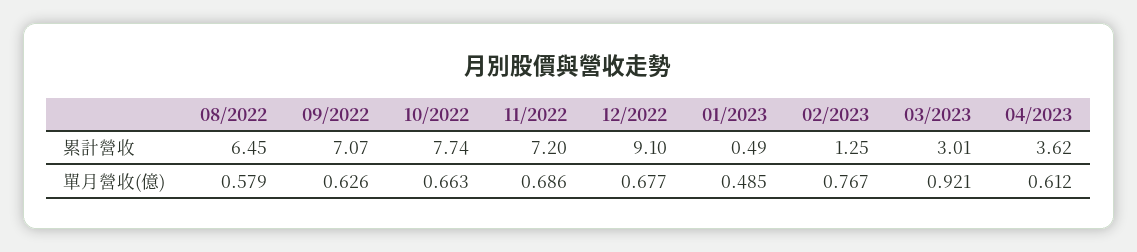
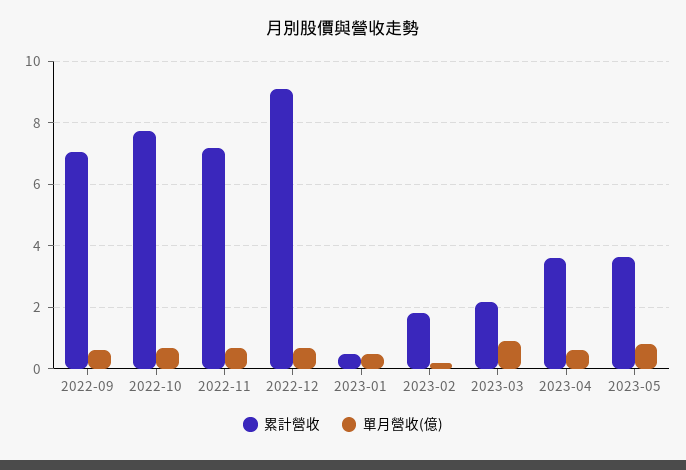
累計營收, 08/2022: 6.45 -> none
累計營收, 02/2023: 1.25 -> 1.8
累計營收, 03/2023: 3.01 -> 2.2
單月營收(億), 08/2022: 0.579 -> none
單月營收(億), 02/2023: 0.767 -> 0.2
累計營收, 2023-05: none -> 3.6
單月營收(億), 2023-05: none -> 0.8

